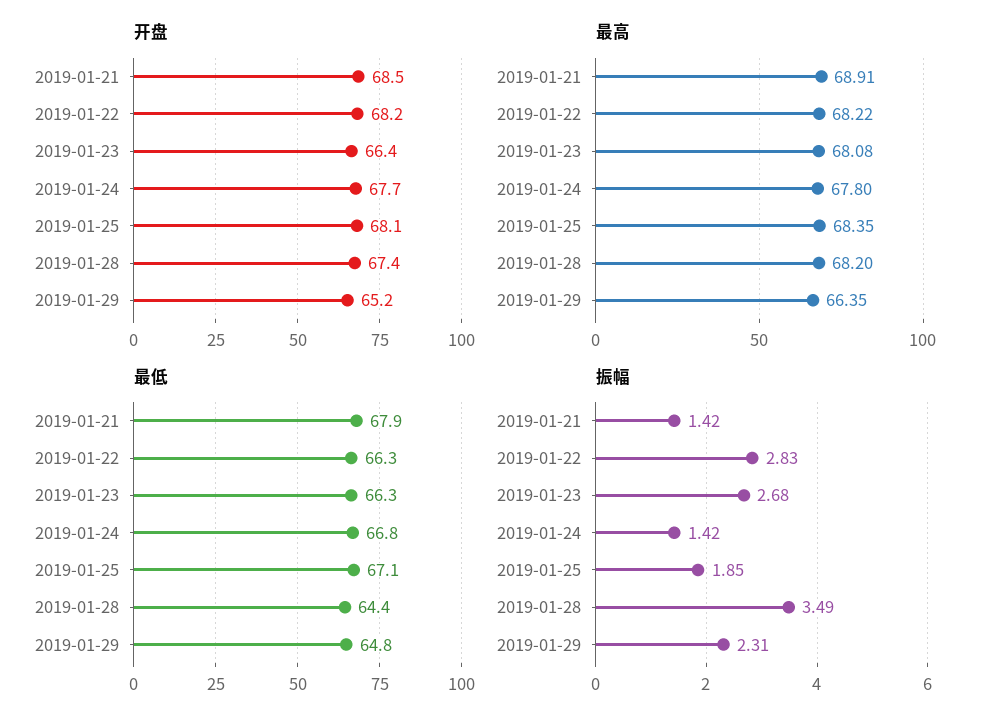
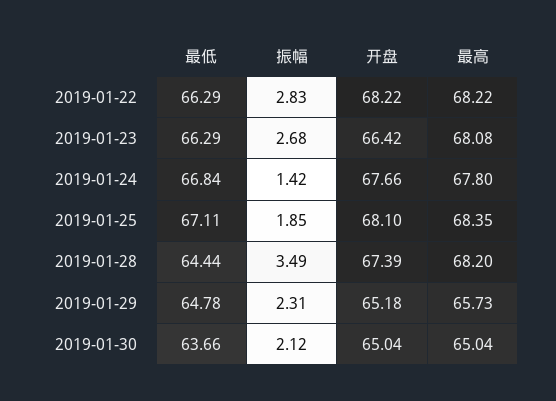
开盘, 2019-01-21: 68.5 -> none
最高, 2019-01-21: 68.91 -> none
最高, 2019-01-29: 66.35 -> 65.73
最低, 2019-01-21: 67.9 -> none
振幅, 2019-01-21: 1.42 -> none
最低, 2019-01-30: none -> 63.66
振幅, 2019-01-30: none -> 2.12
开盘, 2019-01-30: none -> 65.04
最高, 2019-01-30: none -> 65.04

